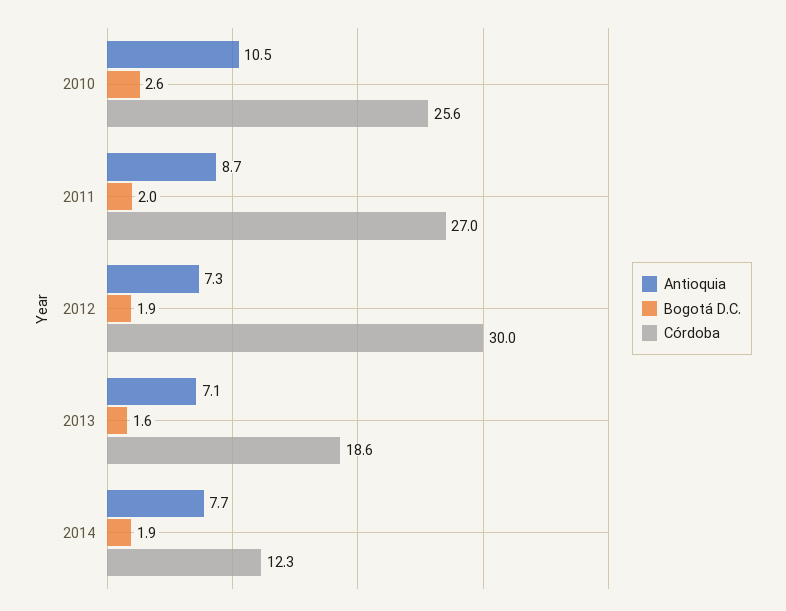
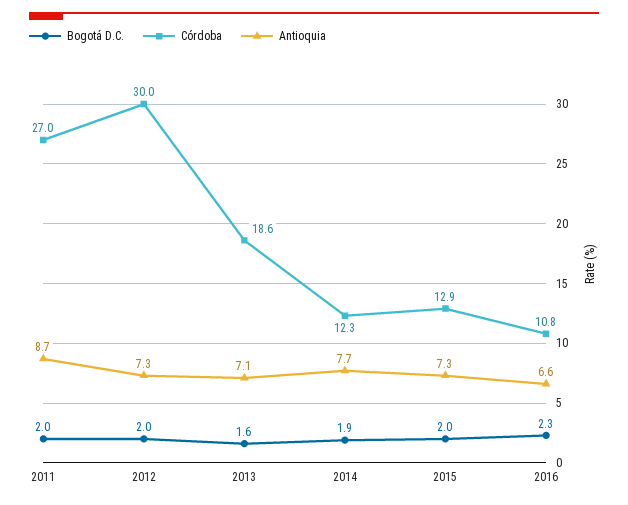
Antioquia, 2010: 10.5 -> none
Bogotá D.C., 2010: 2.6 -> none
Córdoba, 2010: 25.6 -> none
Bogotá D.C., 2012: 1.9 -> 2
Bogotá D.C., 2015: none -> 2
Córdoba, 2015: none -> 12.9
Antioquia, 2015: none -> 7.3
Bogotá D.C., 2016: none -> 2.3
Córdoba, 2016: none -> 10.8
Antioquia, 2016: none -> 6.6

